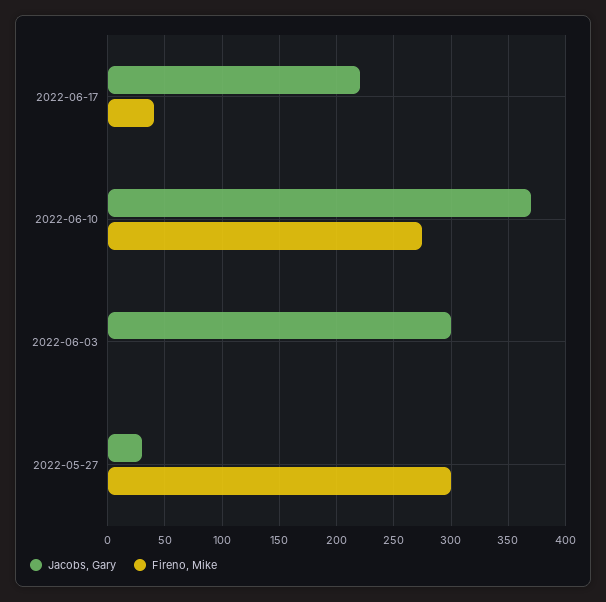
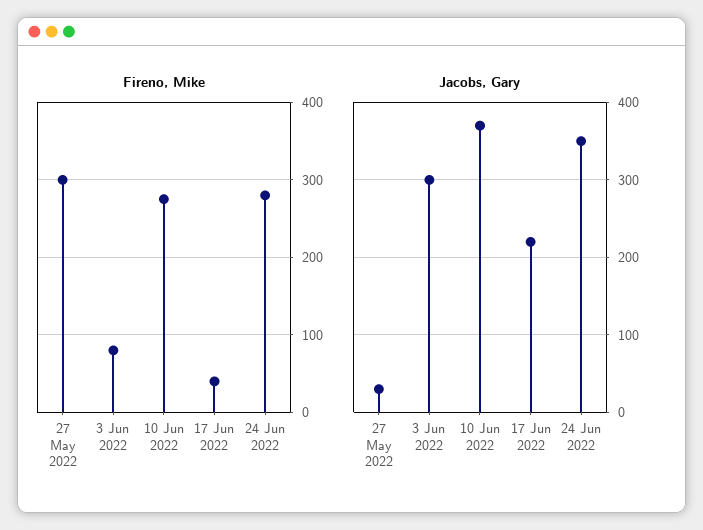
Fireno, Mike, 2022-06-03: 0 -> 80
Fireno, Mike, 24 Jun 2022: none -> 280
Jacobs, Gary, 24 Jun 2022: none -> 350

